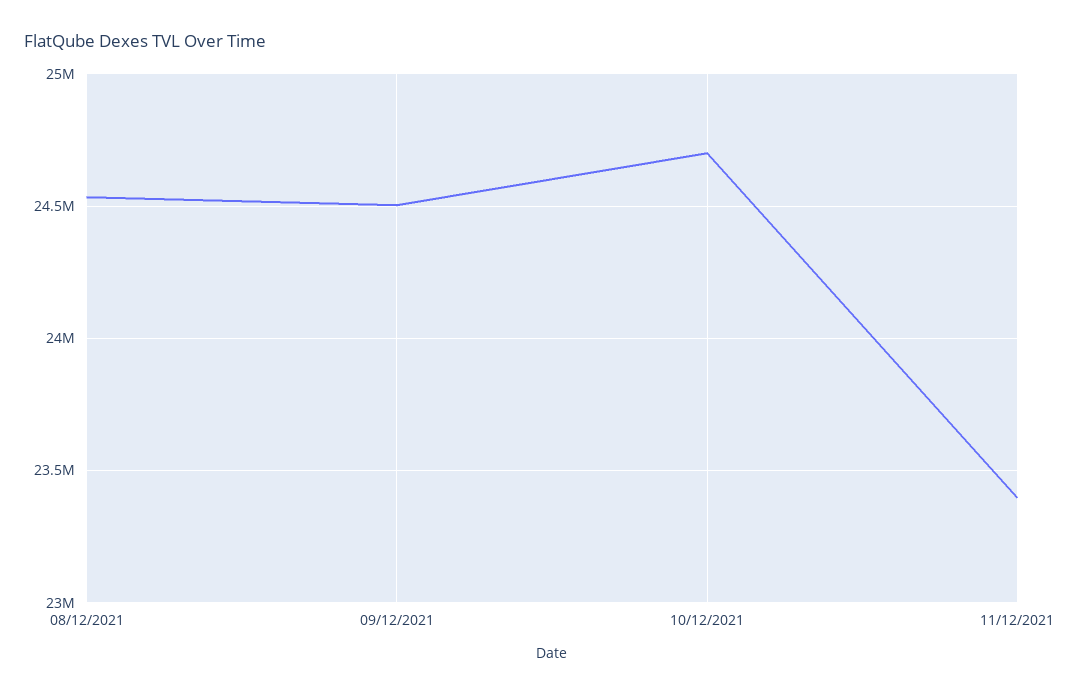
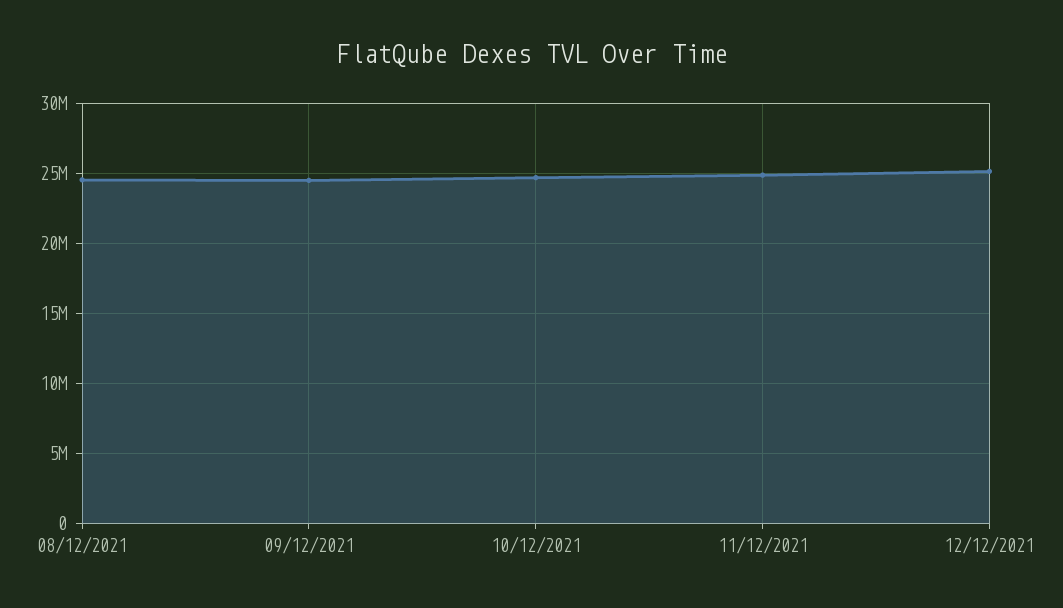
11/12/2021: 23400000 -> 25000000
12/12/2021: none -> 25000000

